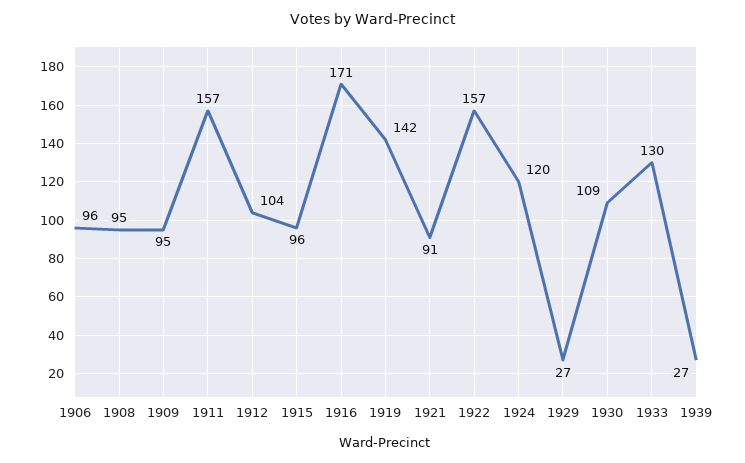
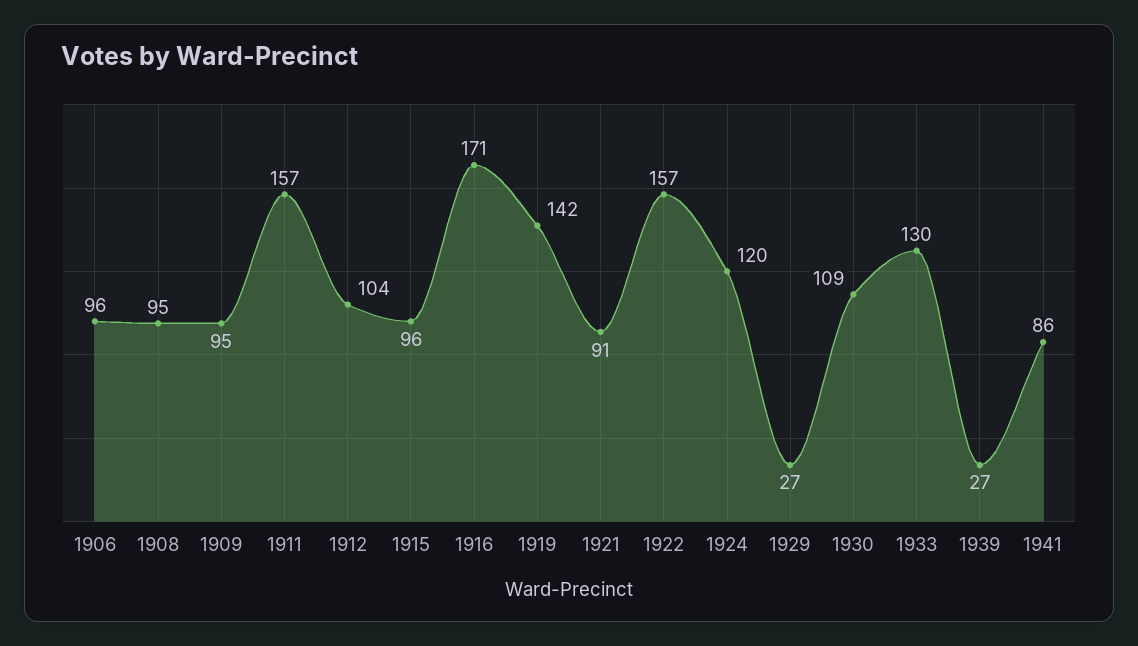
1941: none -> 86

